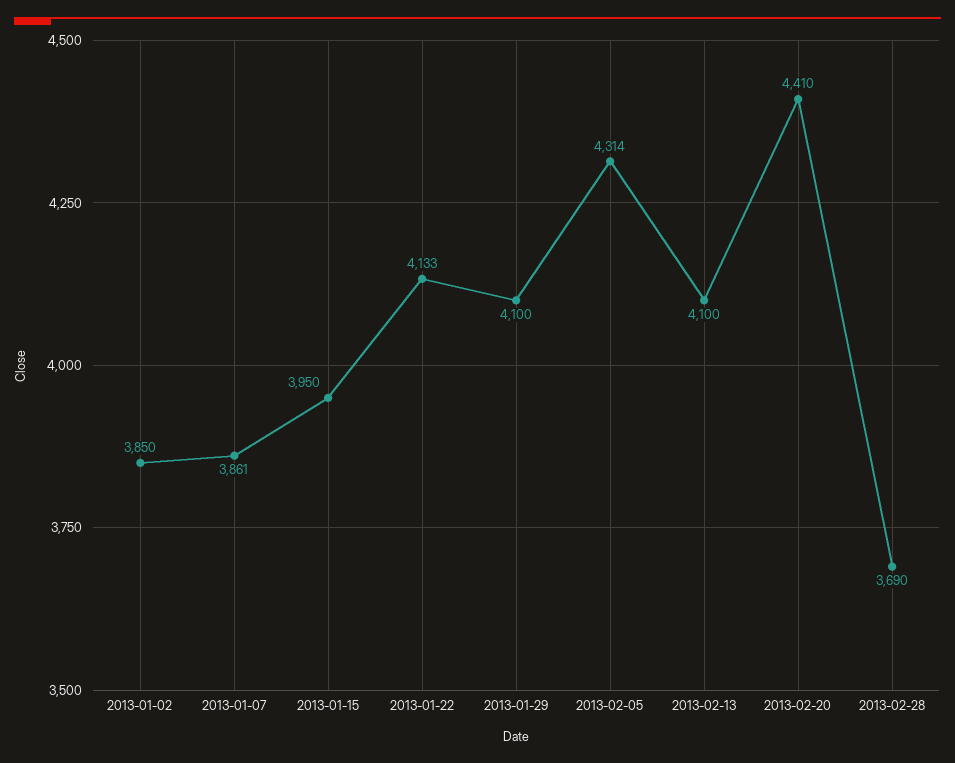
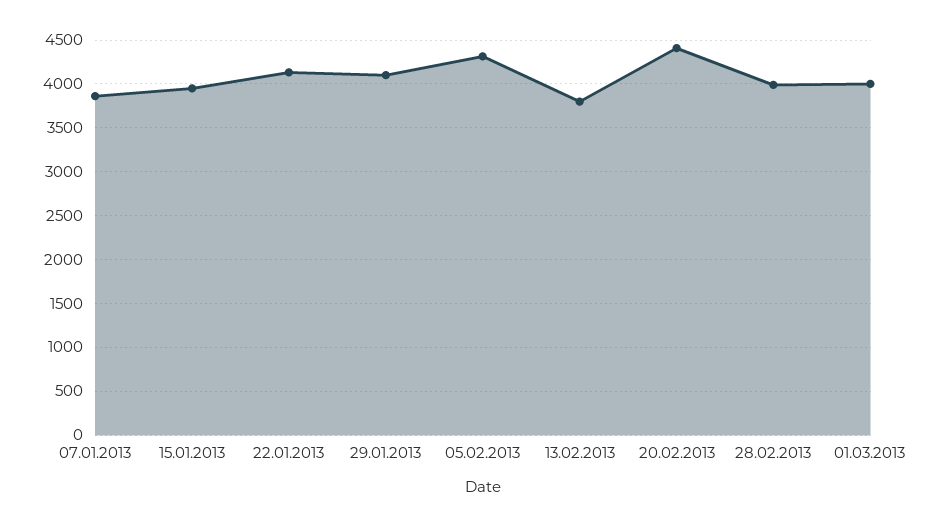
2013-01-02: 3850 -> none
2013-02-13: 4100 -> 3800
2013-02-28: 3690 -> 4000
01.03.2013: none -> 4000

